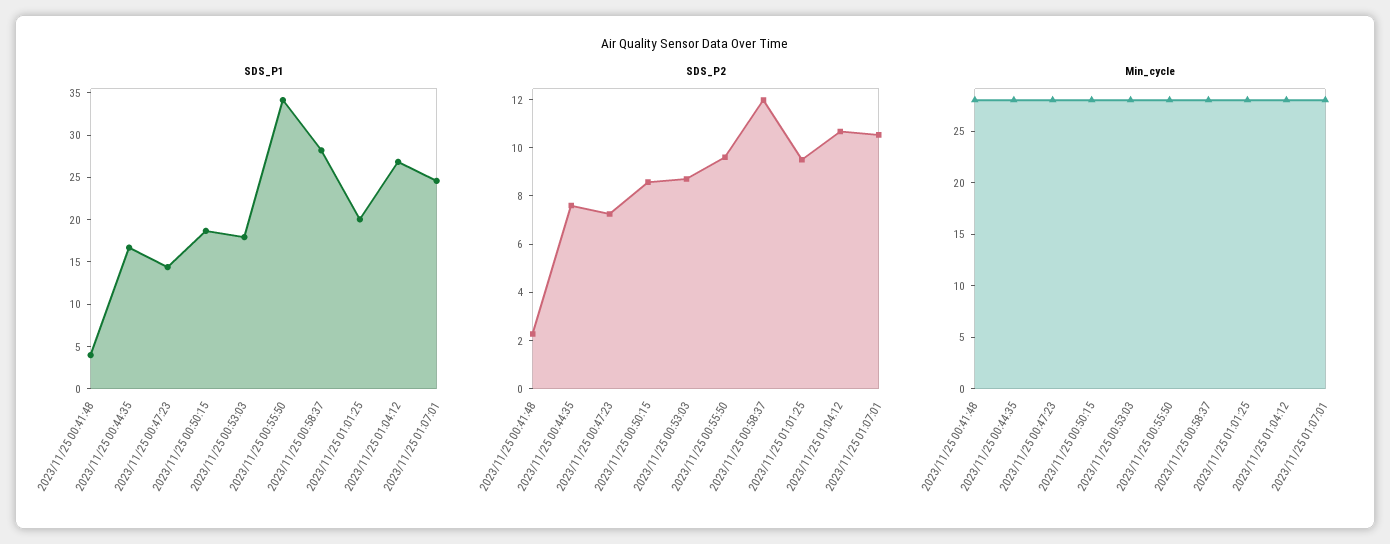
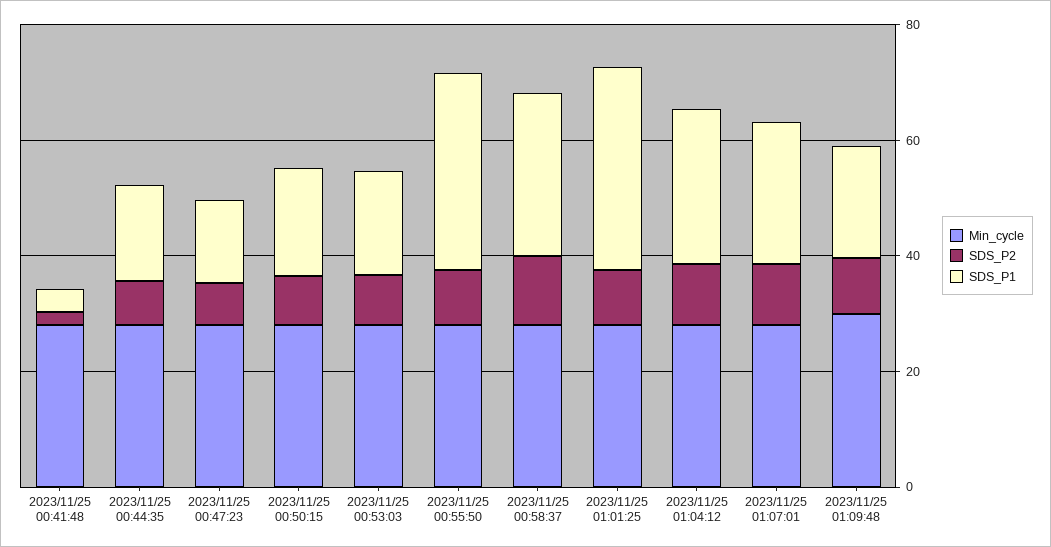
SDS_P1, 2023/11/25 01:01:25: 20 -> 35
Min_cycle, 2023/11/25 01:09:48: none -> 30
SDS_P2, 2023/11/25 01:09:48: none -> 10
SDS_P1, 2023/11/25 01:09:48: none -> 20

